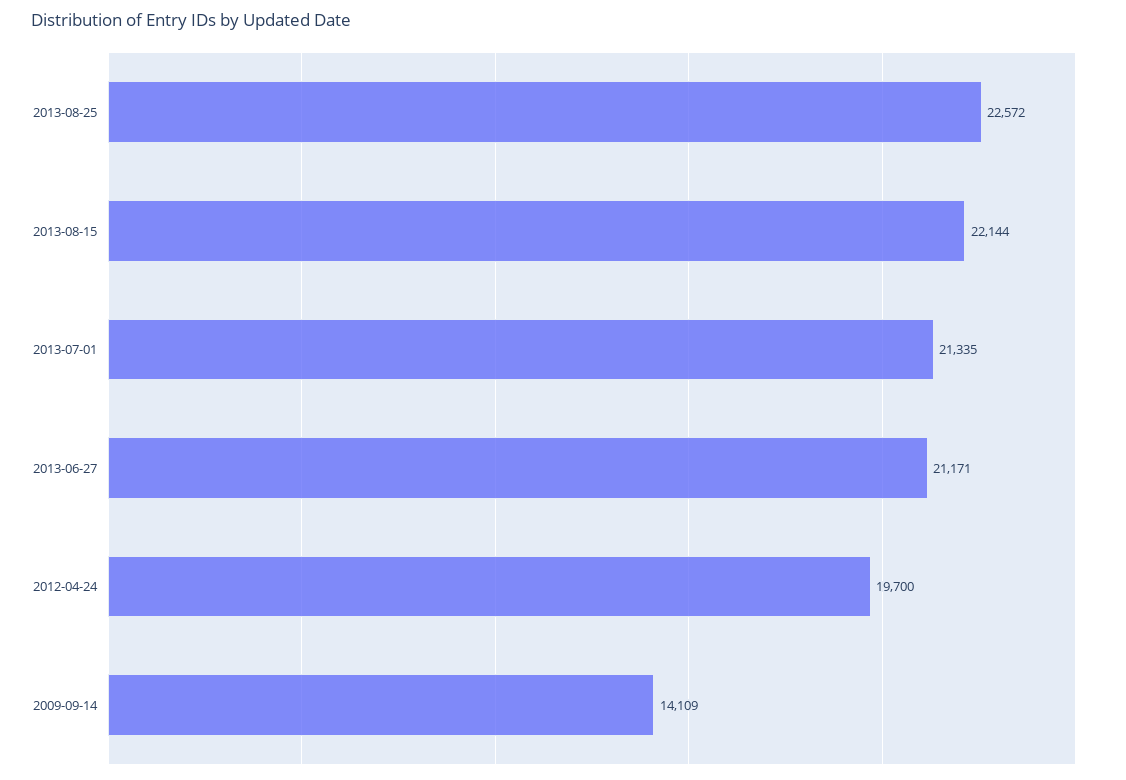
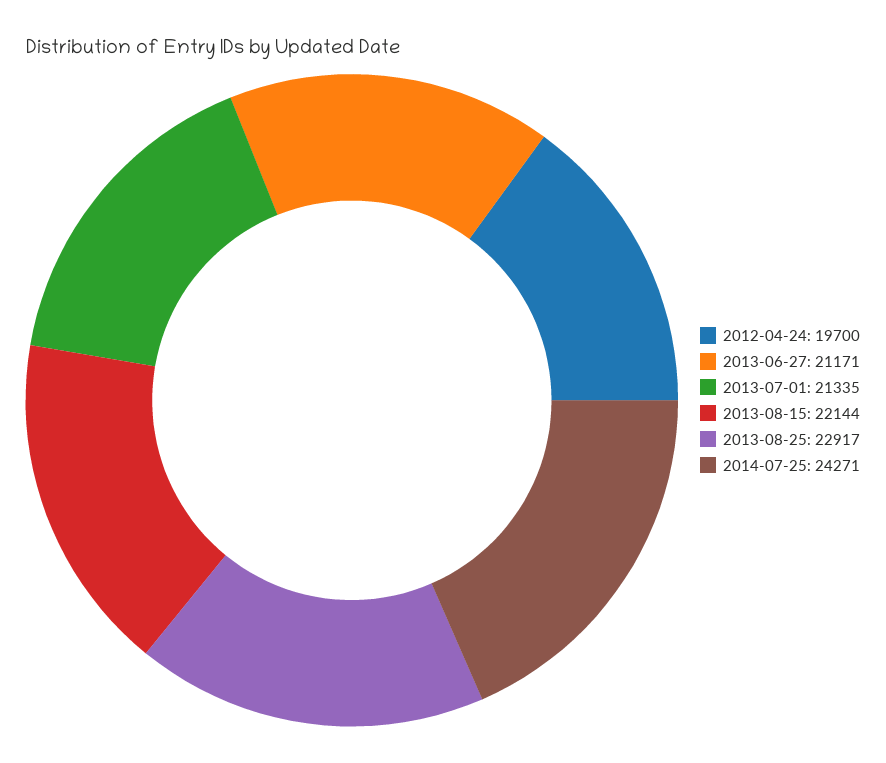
2013-08-25: 22572 -> 22917
2009-09-14: 14109 -> none
2014-07-25: none -> 24271

